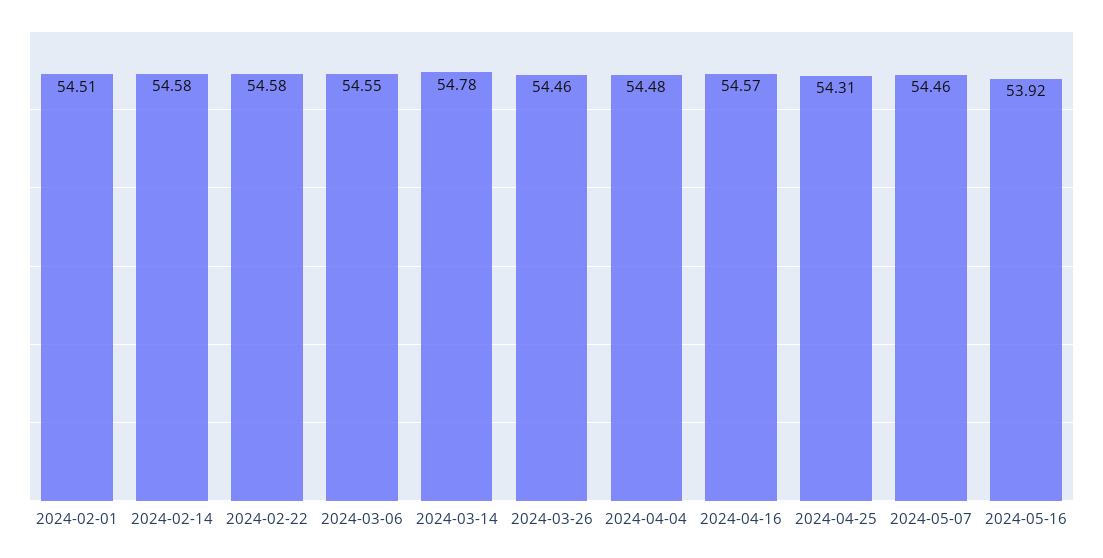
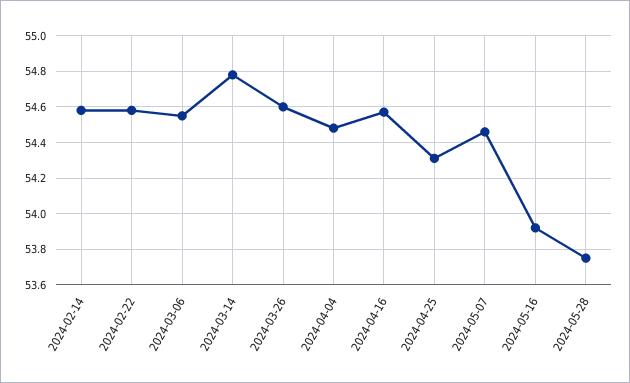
2024-02-01: 54.51 -> none
2024-03-26: 54.46 -> 54.6
2024-05-28: none -> 53.75

